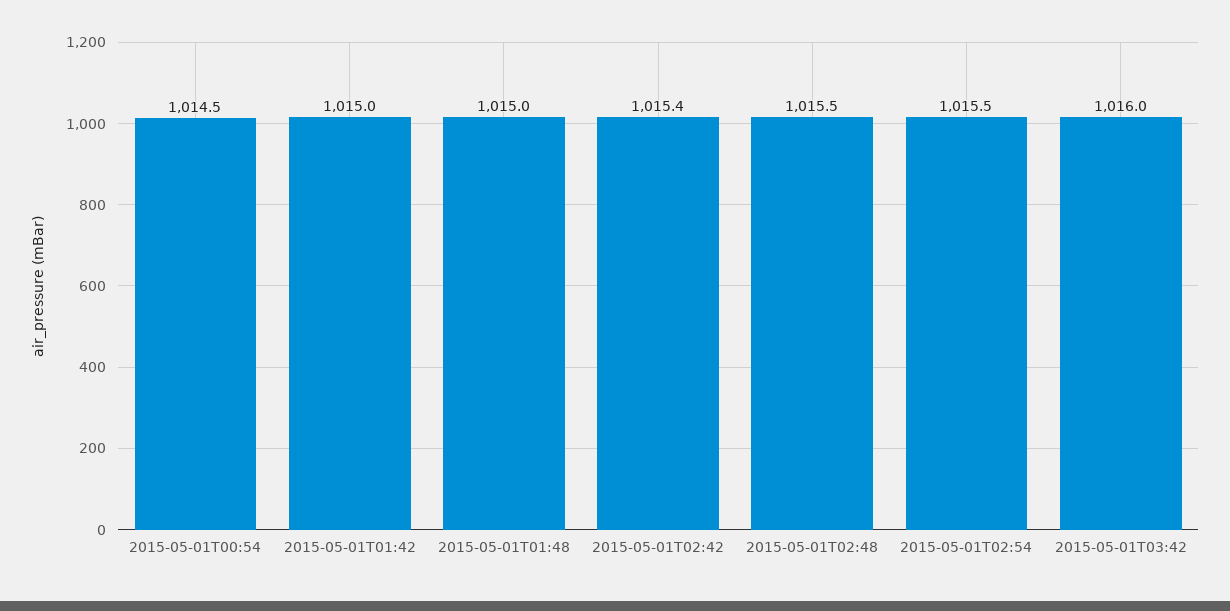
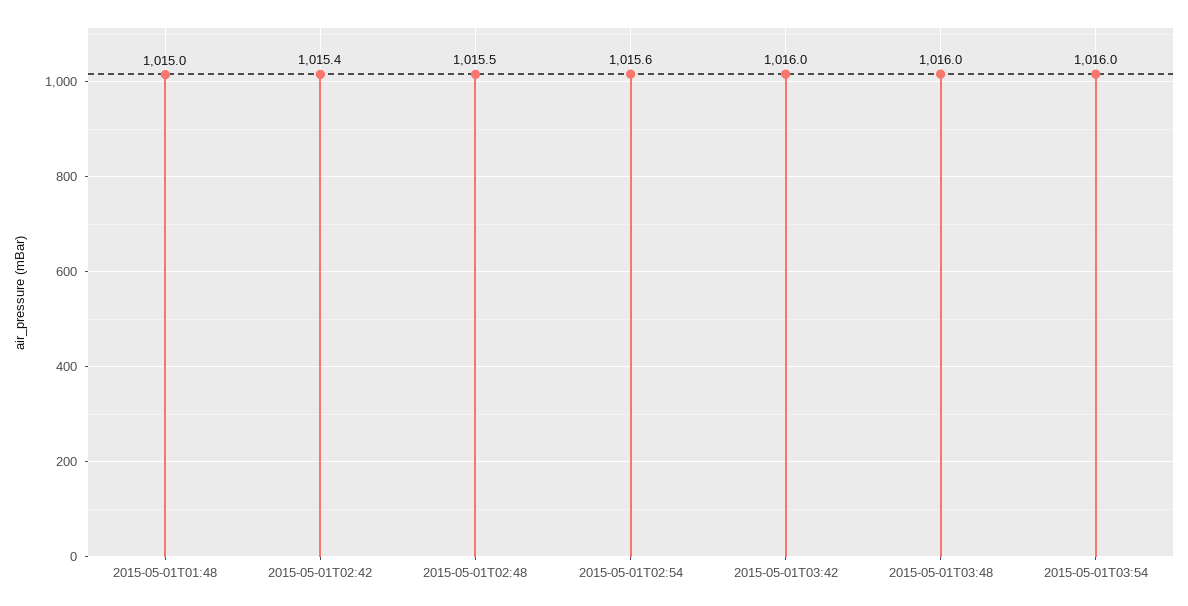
2015-05-01T00:54: 1014.5 -> none
2015-05-01T01:42: 1015 -> none
2015-05-01T02:54: 1015.5 -> 1015.6
2015-05-01T03:48: none -> 1016
2015-05-01T03:54: none -> 1016

